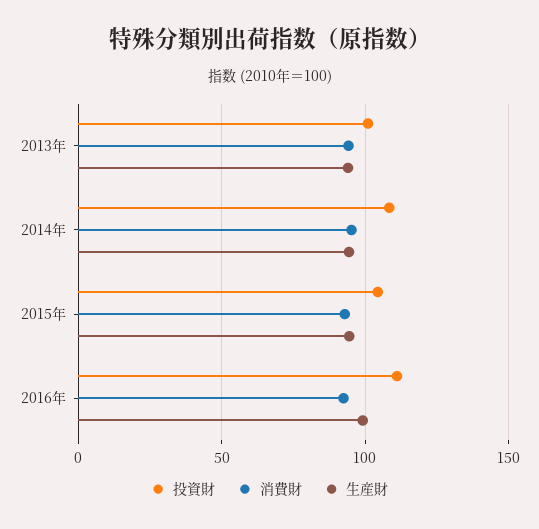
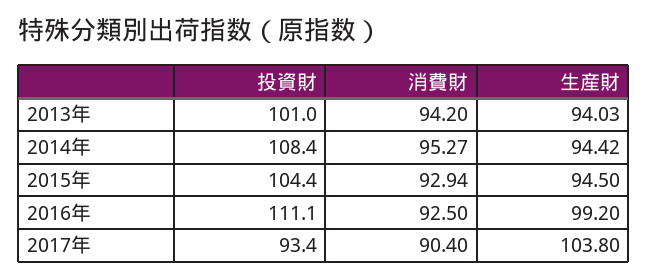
投資財, 2017年: none -> 93.4
消費財, 2017年: none -> 90.4
生産財, 2017年: none -> 103.8

